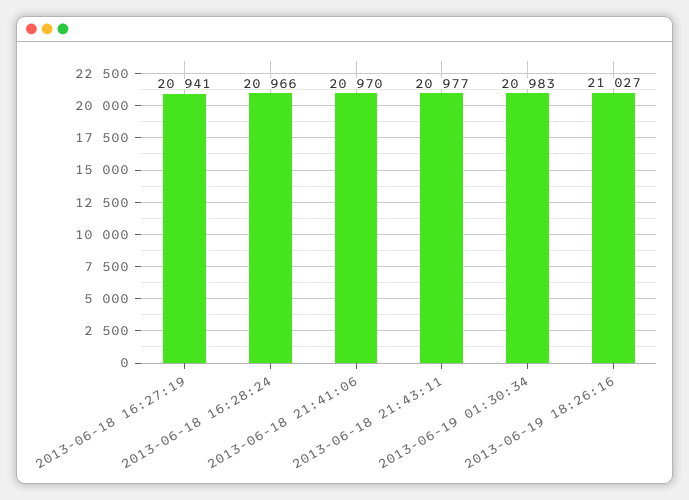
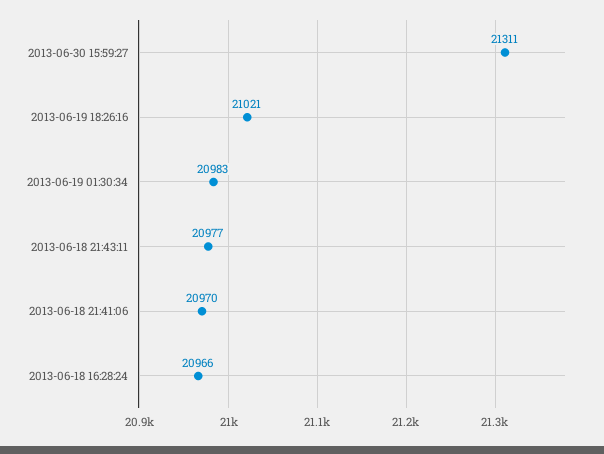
2013-06-18 16:27:19: 20941 -> none
2013-06-19 18:26:16: 21027 -> 21021
2013-06-30 15:59:27: none -> 21311

